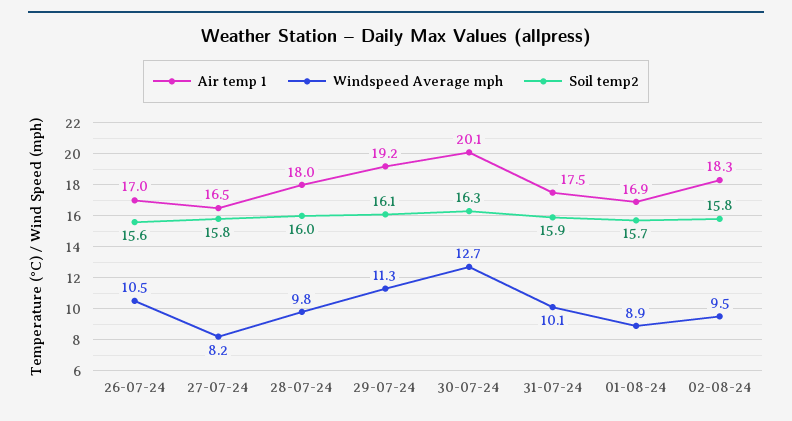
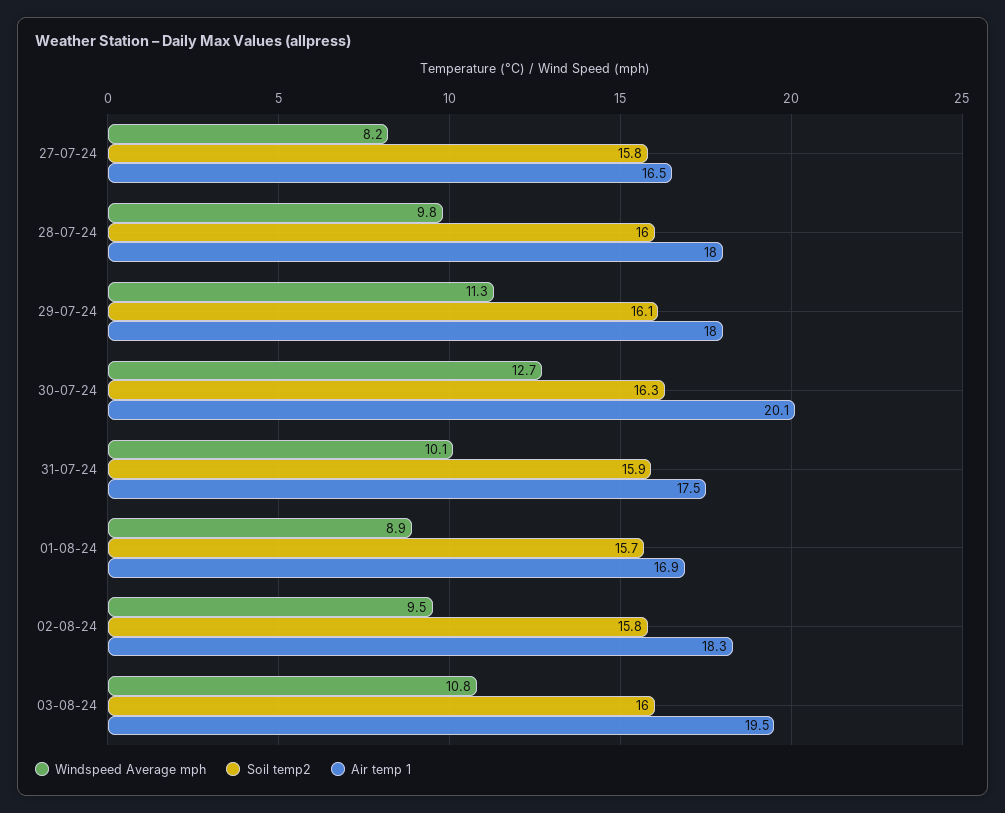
Air temp 1, 26-07-24: 17 -> none
Windspeed Average mph, 26-07-24: 10.5 -> none
Soil temp2, 26-07-24: 15.6 -> none
Air temp 1, 29-07-24: 19.2 -> 18
Windspeed Average mph, 03-08-24: none -> 10.8
Soil temp2, 03-08-24: none -> 16
Air temp 1, 03-08-24: none -> 19.5

